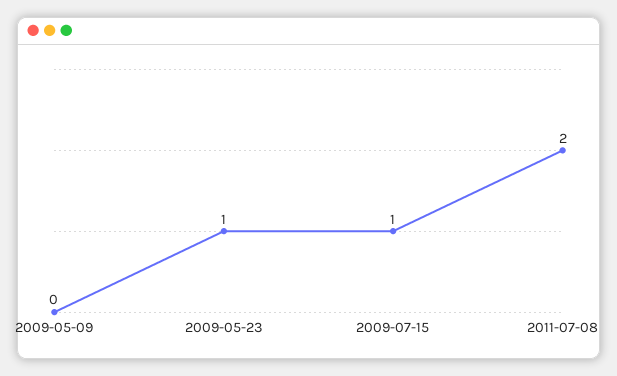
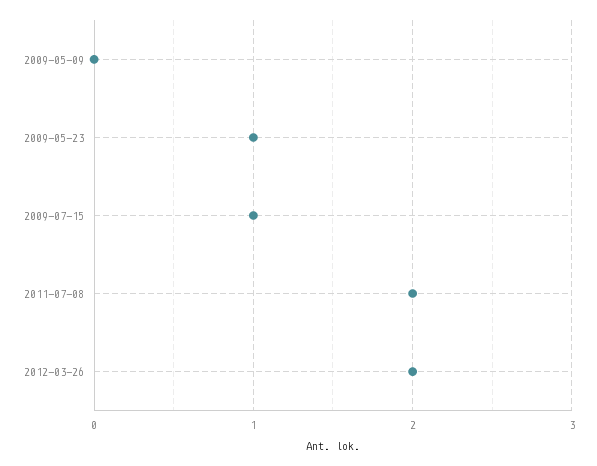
2012-03-26: none -> 2

